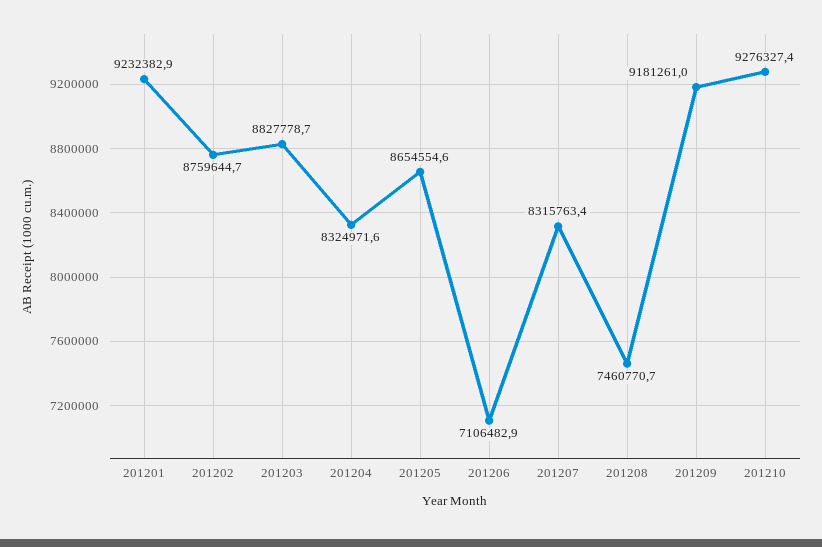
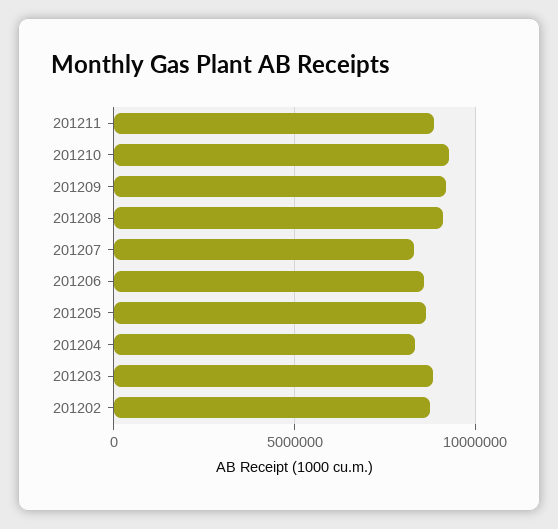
201201: 9232382.9 -> none
201206: 7106482.9 -> 8500000
201208: 7460770.7 -> 9000000
201211: none -> 9000000

